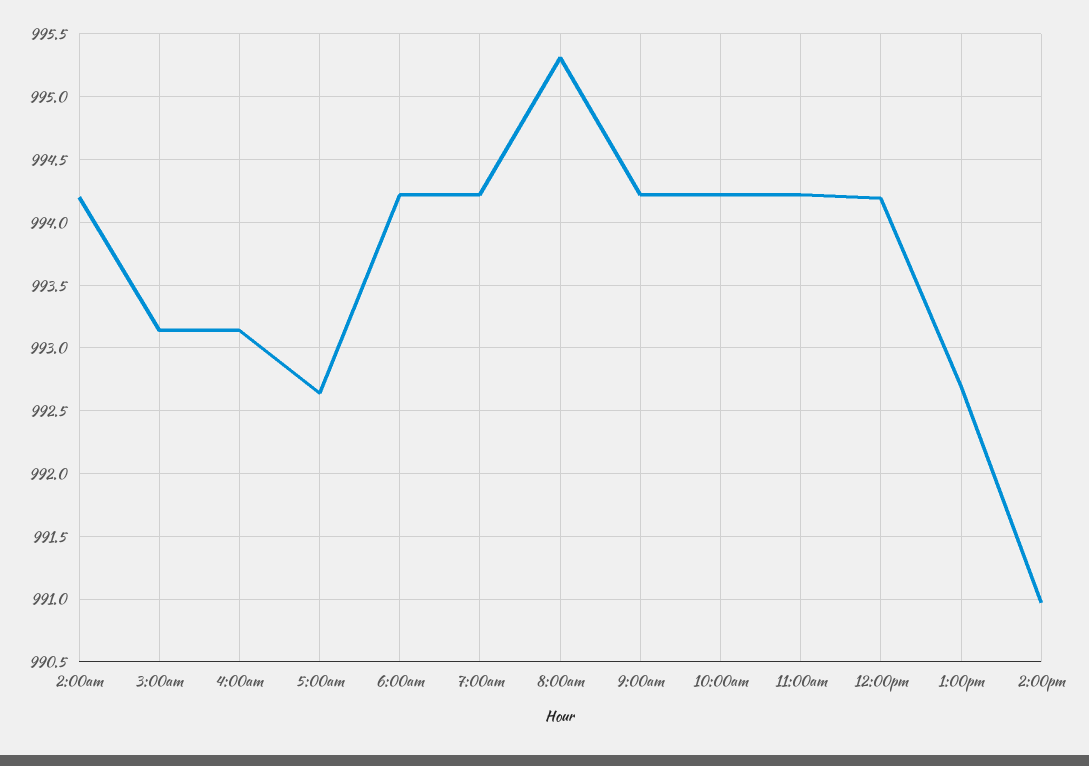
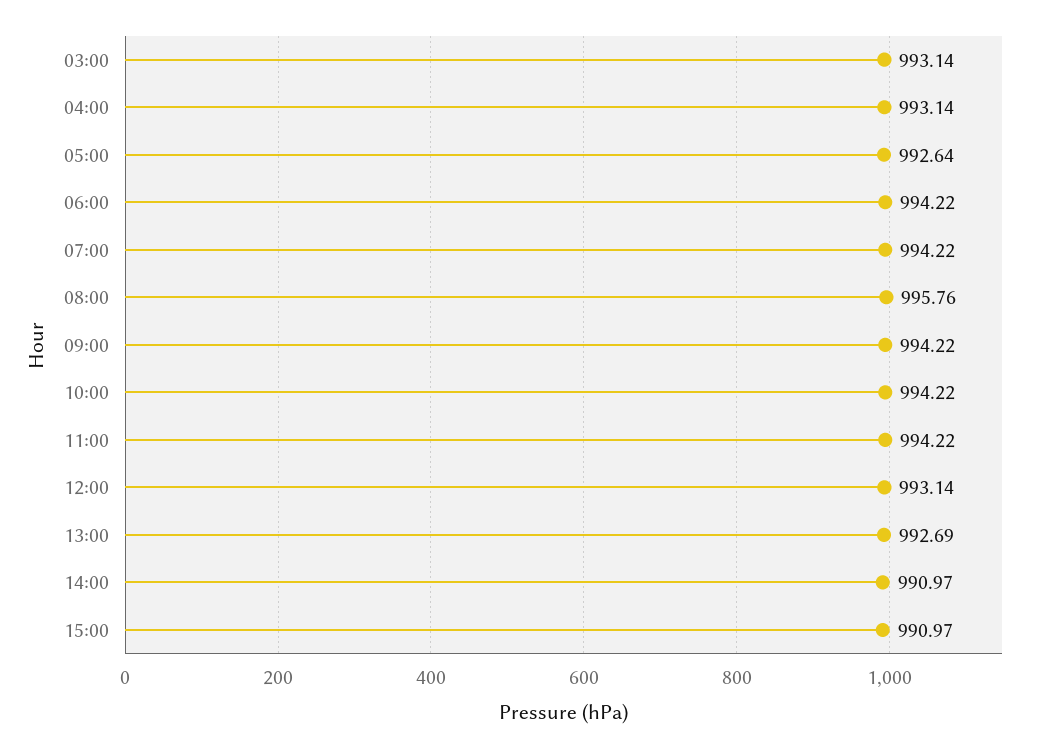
2:00am: 994.2 -> none
8:00am: 995.3 -> 995.76
12:00pm: 994.2 -> 993.14
15:00: none -> 990.97

